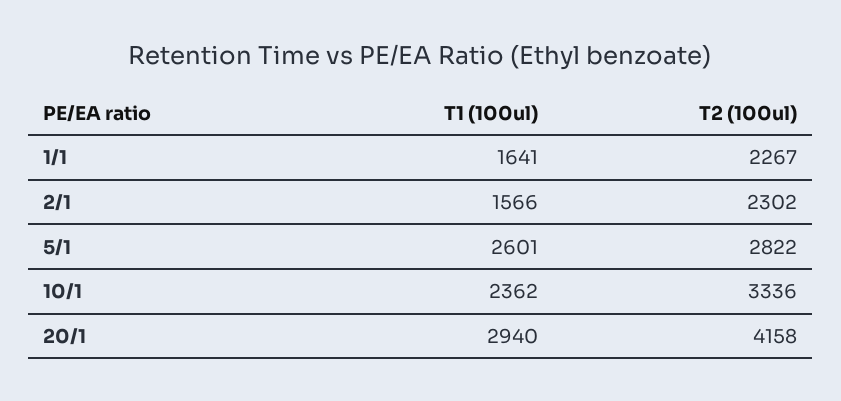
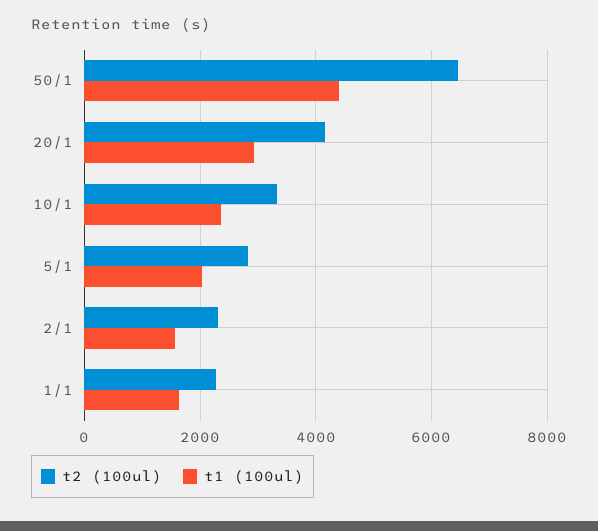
T1 (100ul), 5/1: 2601 -> 2000
T2 (100ul), 50/1: none -> 6400
T1 (100ul), 50/1: none -> 4400

